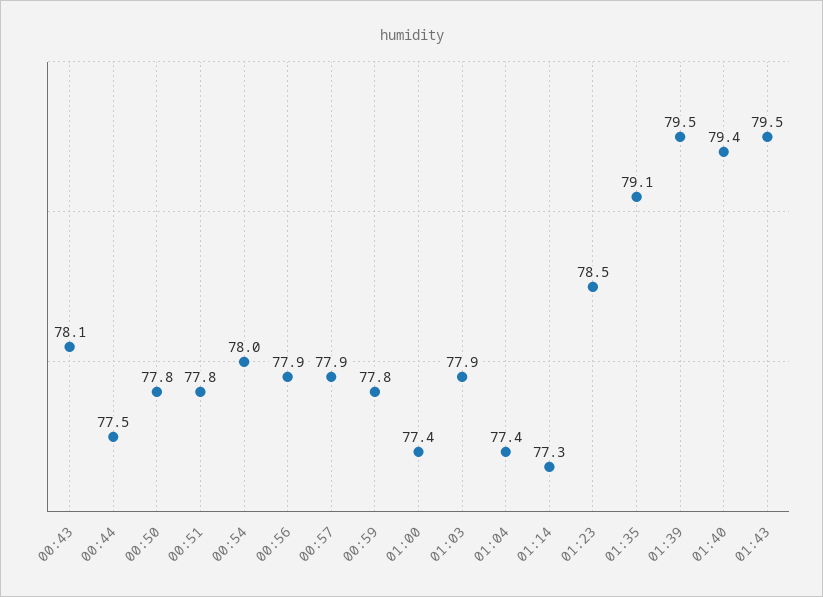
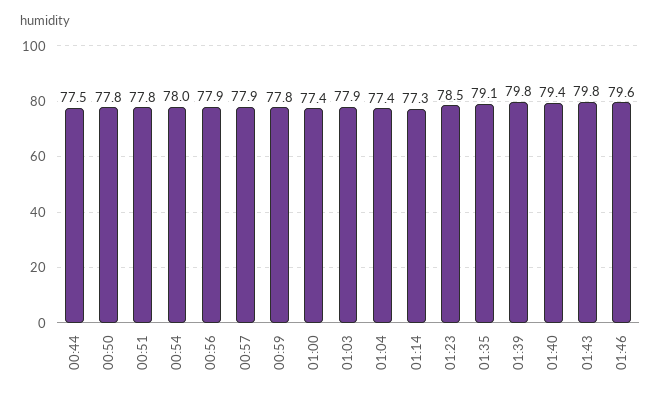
00:43: 78.1 -> none
01:39: 79.5 -> 79.8
01:43: 79.5 -> 79.8
01:46: none -> 79.6

